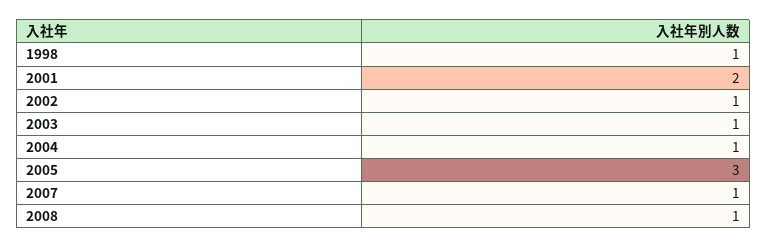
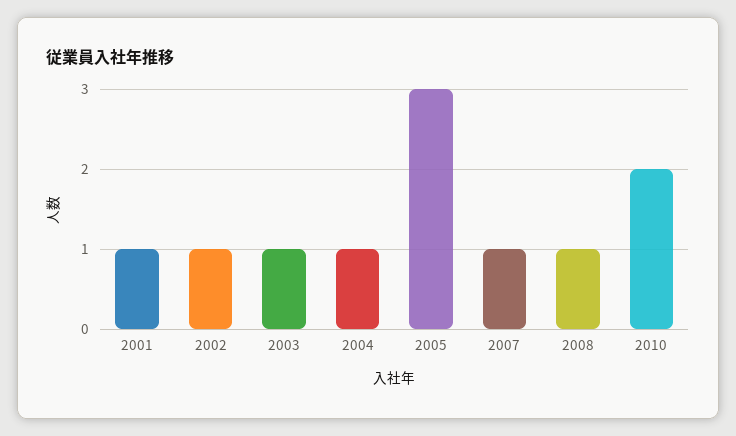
1998: 1 -> none
2001: 2 -> 1
2010: none -> 2

